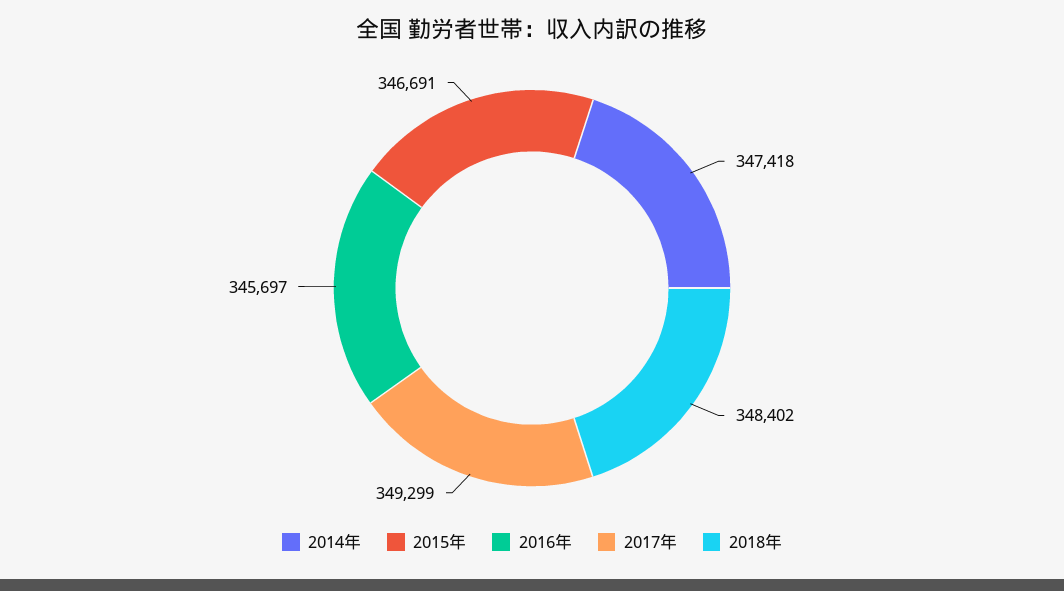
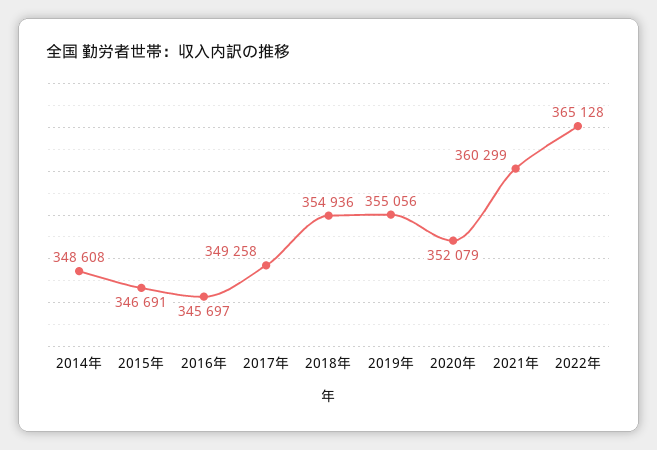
2014年: 347418 -> 348608
2017年: 349299 -> 349258
2018年: 348402 -> 354936
2019年: none -> 355056
2020年: none -> 352079
2021年: none -> 360299
2022年: none -> 365128

